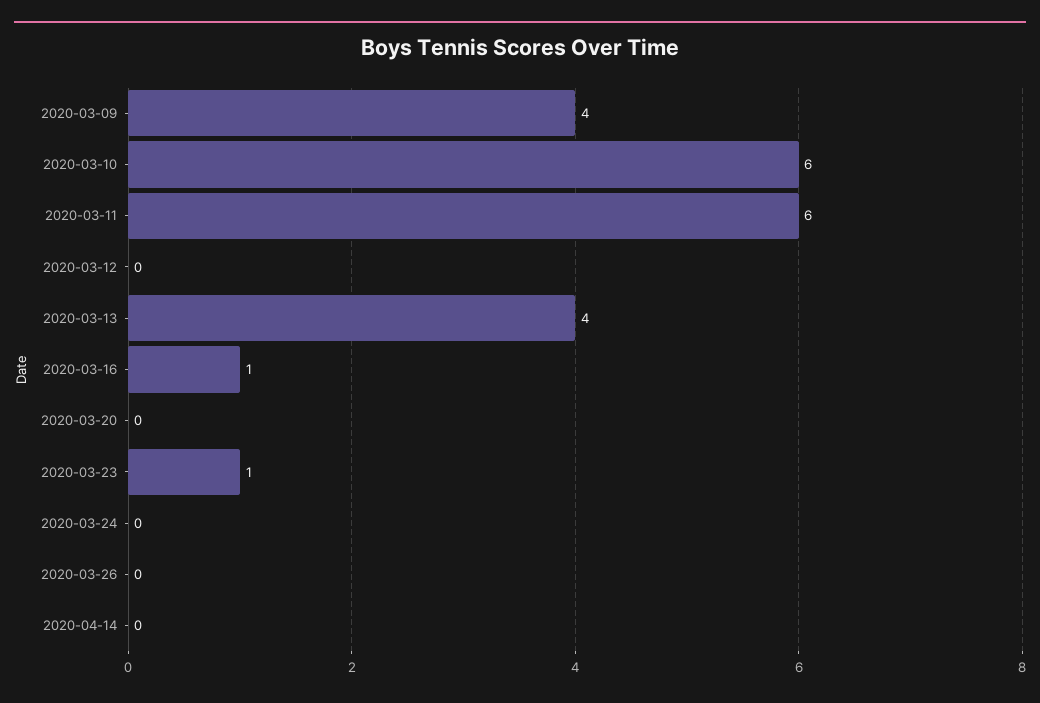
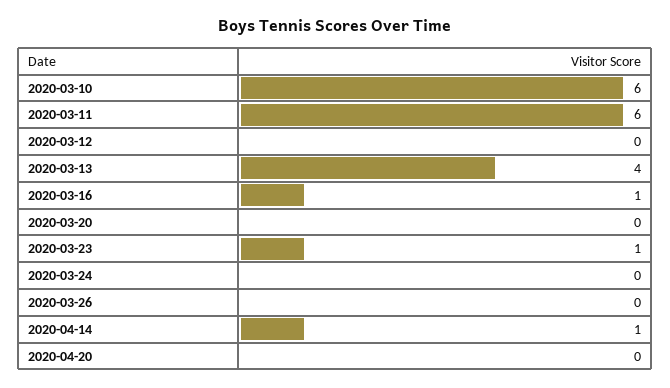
2020-03-09: 4 -> none
2020-04-14: 0 -> 1
2020-04-20: none -> 0

